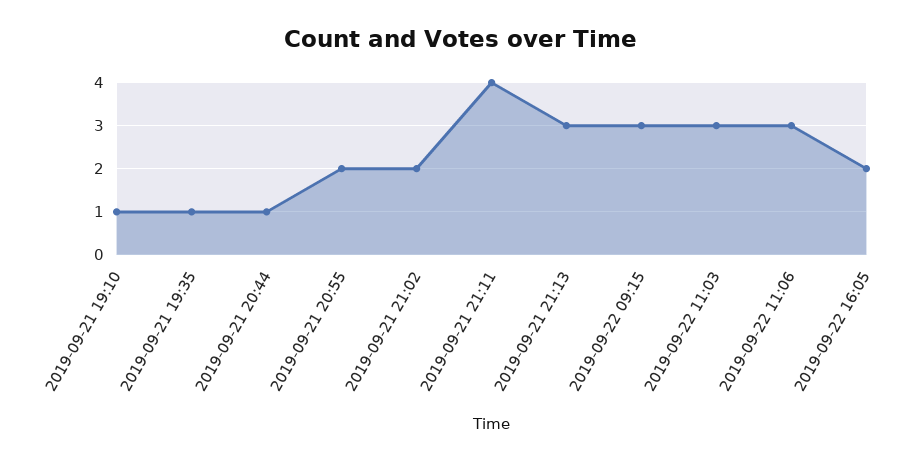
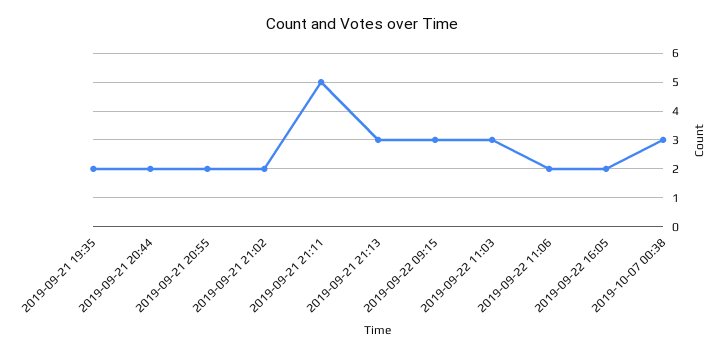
2019-09-21 19:10: 1 -> none
2019-09-21 19:35: 1 -> 2
2019-09-21 20:44: 1 -> 2
2019-09-21 21:11: 4 -> 5
2019-09-22 11:06: 3 -> 2
2019-10-07 00:38: none -> 3

